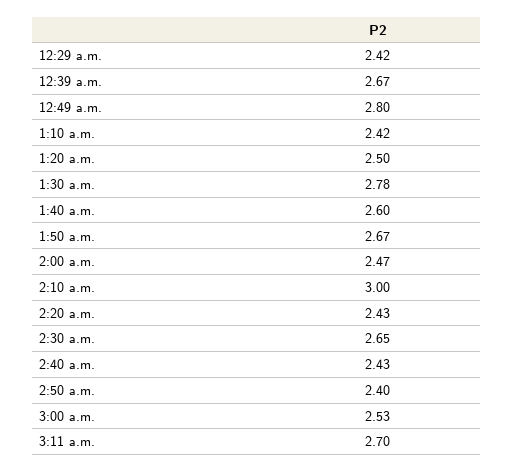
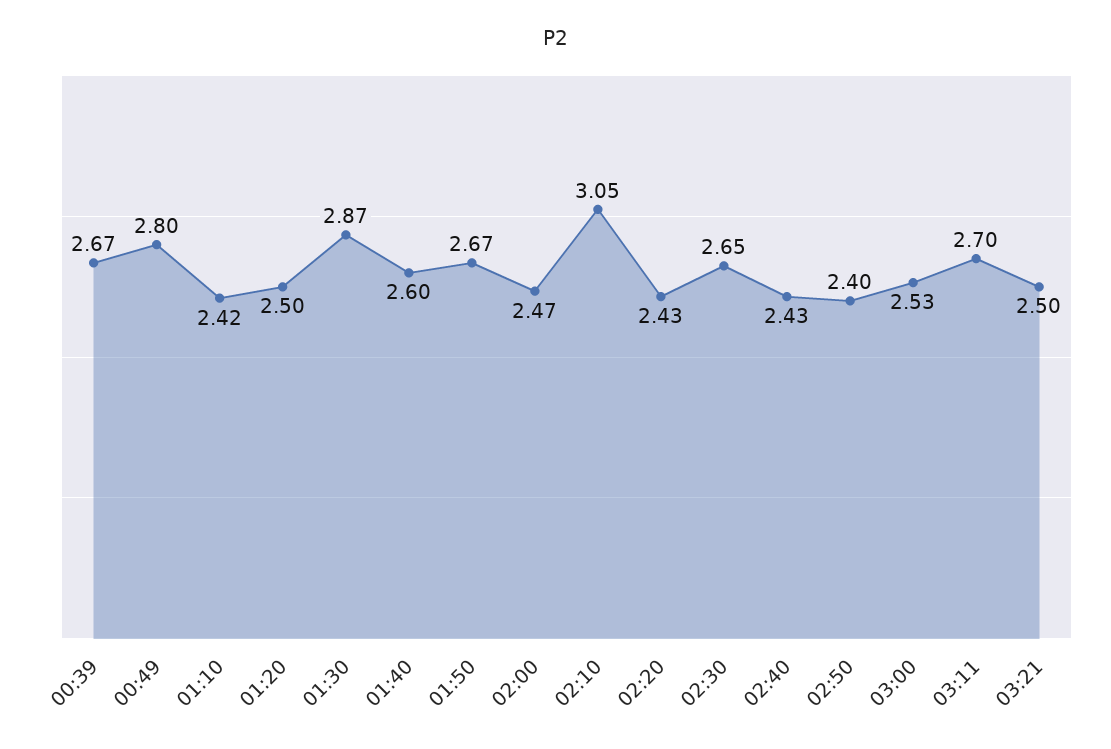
12:29 a.m.: 2.42 -> none
1:30 a.m.: 2.78 -> 2.87
2:10 a.m.: 3 -> 3.05
03:21: none -> 2.5

